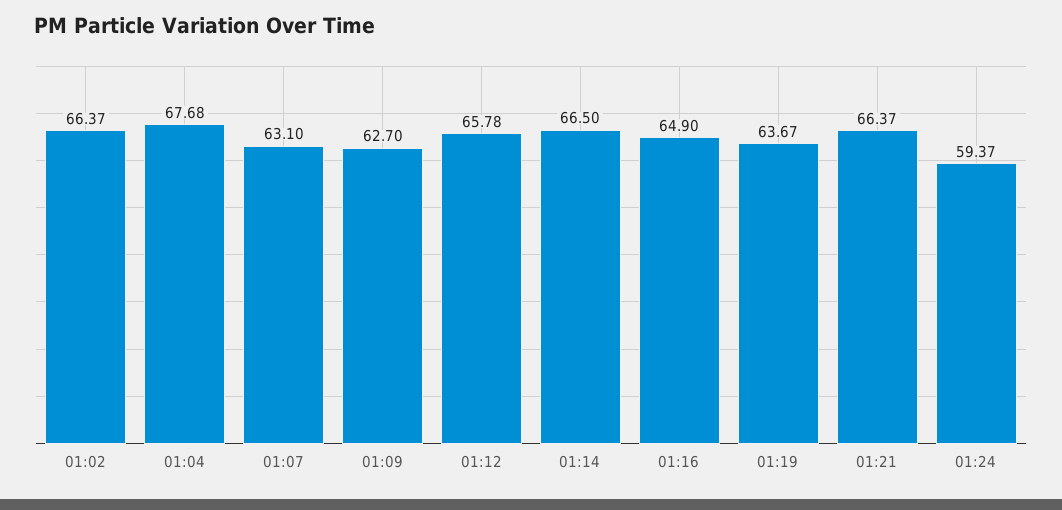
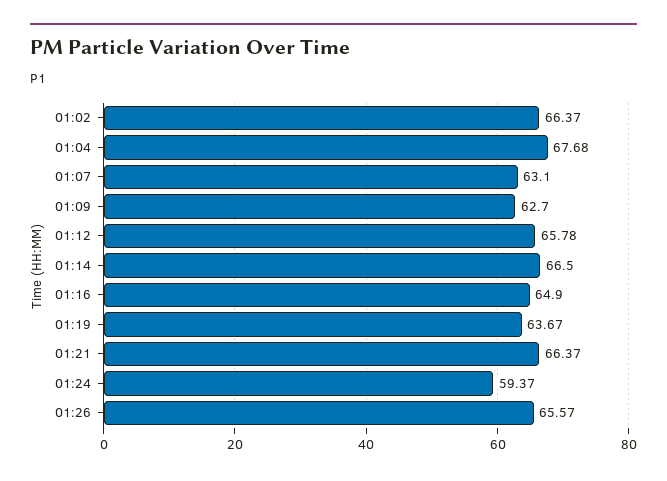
01:26: none -> 65.57

